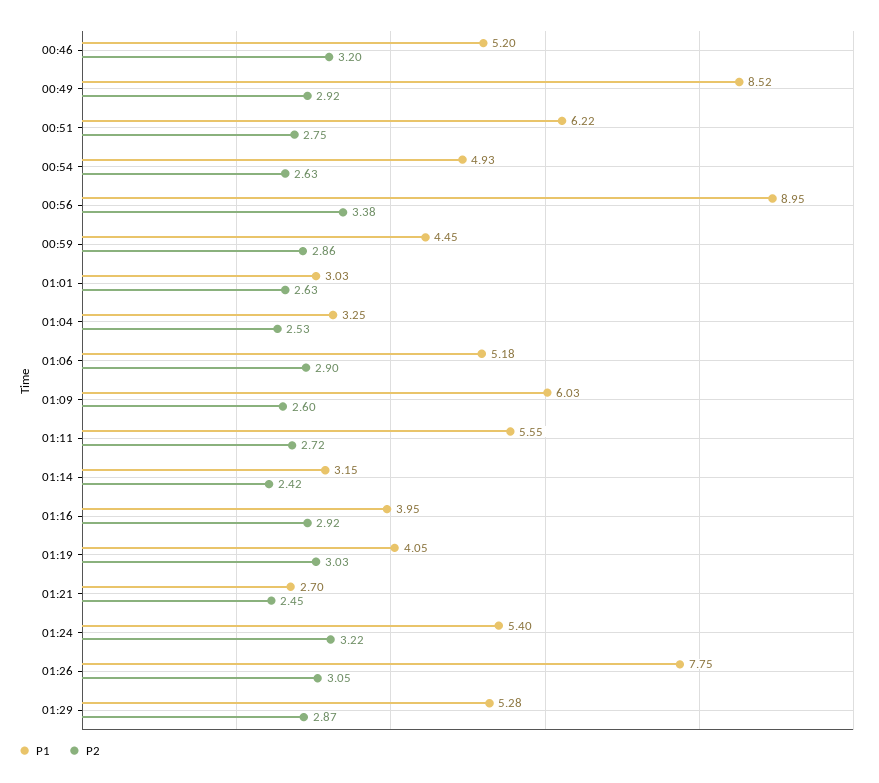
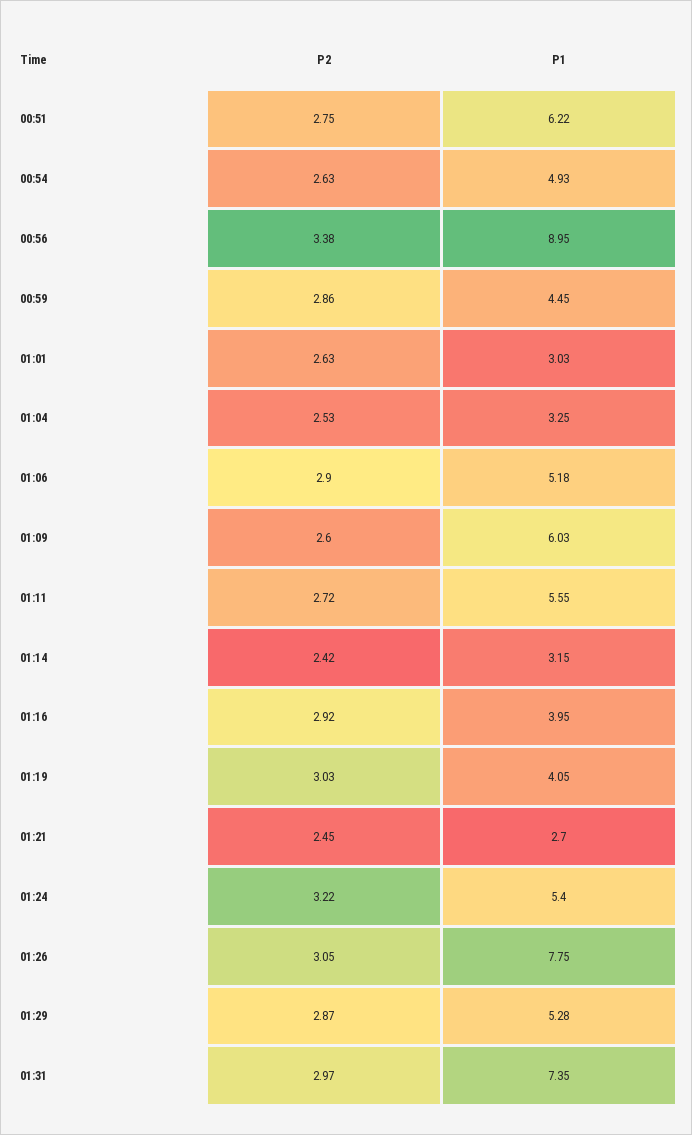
P1, 00:46: 5.2 -> none
P2, 00:46: 3.2 -> none
P1, 00:49: 8.52 -> none
P2, 00:49: 2.92 -> none
P2, 01:31: none -> 2.97
P1, 01:31: none -> 7.35

